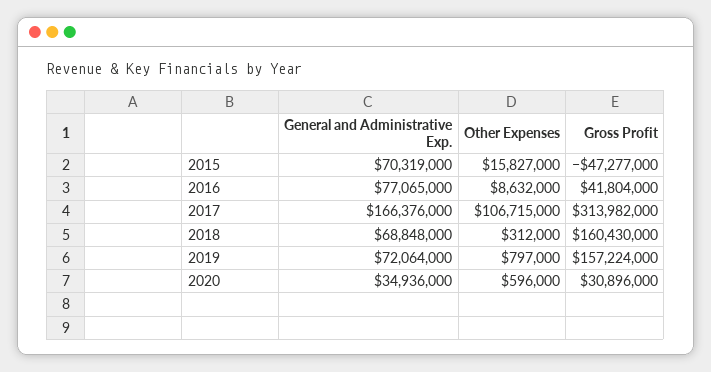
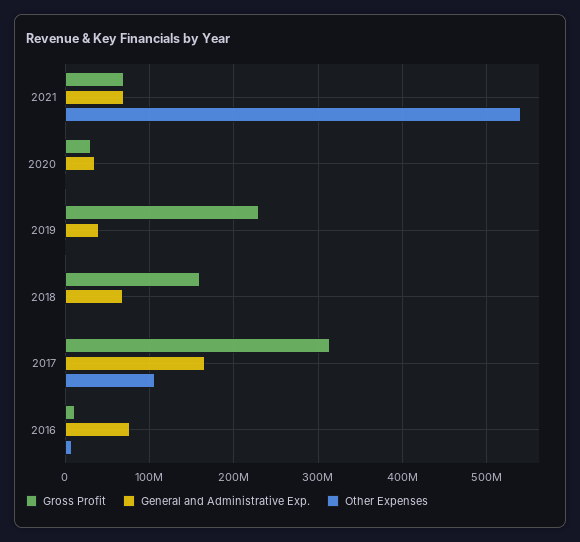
General and Administrative Exp., 2015: 70319000 -> none
Other Expenses, 2015: 15827000 -> none
Gross Profit, 2015: -47277000 -> none
Gross Profit, 2016: 41804000 -> 10000000
General and Administrative Exp., 2019: 72064000 -> 40000000
Gross Profit, 2019: 157224000 -> 230000000
Gross Profit, 2021: none -> 70000000
General and Administrative Exp., 2021: none -> 70000000
Other Expenses, 2021: none -> 540000000

